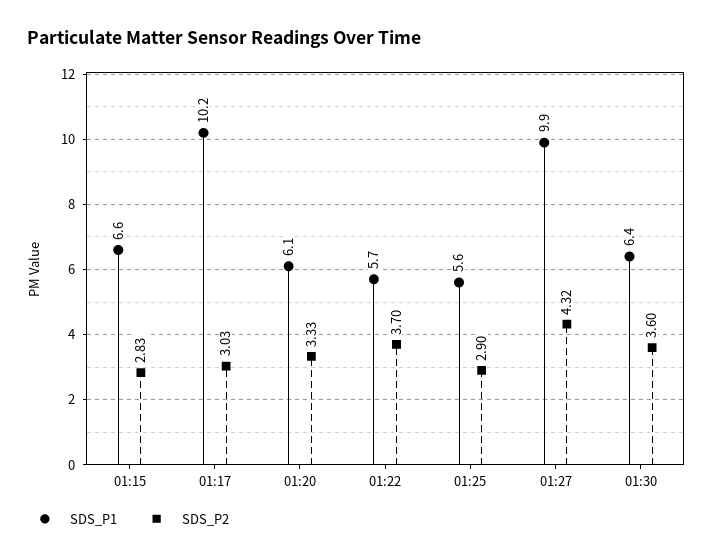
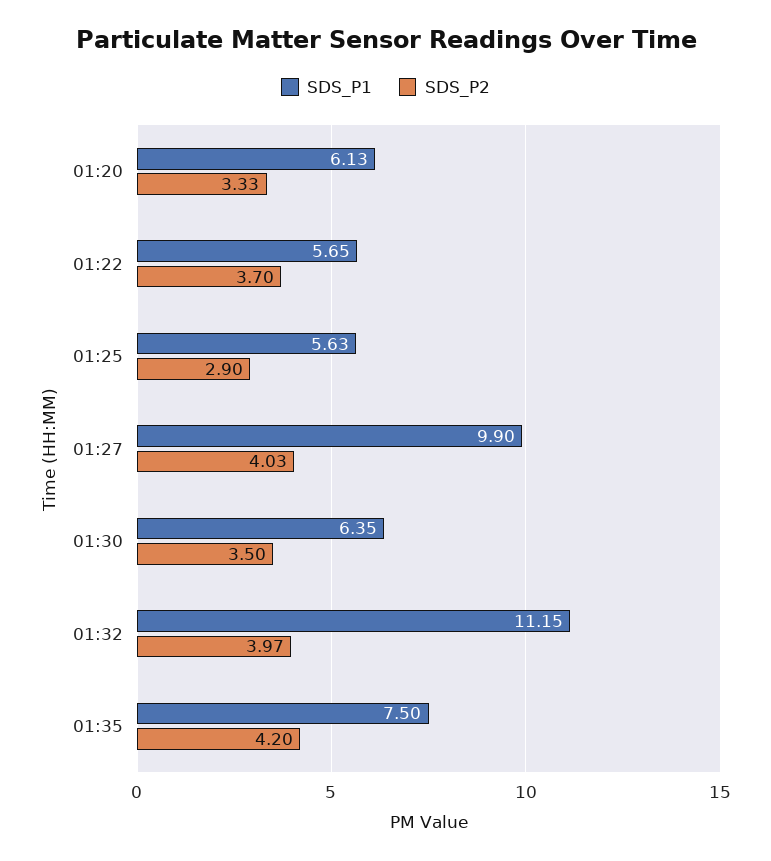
SDS_P1, 01:15: 6.6 -> none
SDS_P2, 01:15: 2.83 -> none
SDS_P1, 01:17: 10.2 -> none
SDS_P2, 01:17: 3.03 -> none
SDS_P2, 01:27: 4.32 -> 4.03
SDS_P2, 01:30: 3.6 -> 3.5
SDS_P1, 01:32: none -> 11.15
SDS_P2, 01:32: none -> 3.97
SDS_P1, 01:35: none -> 7.5
SDS_P2, 01:35: none -> 4.2

